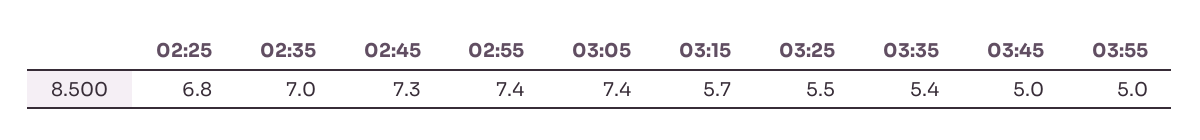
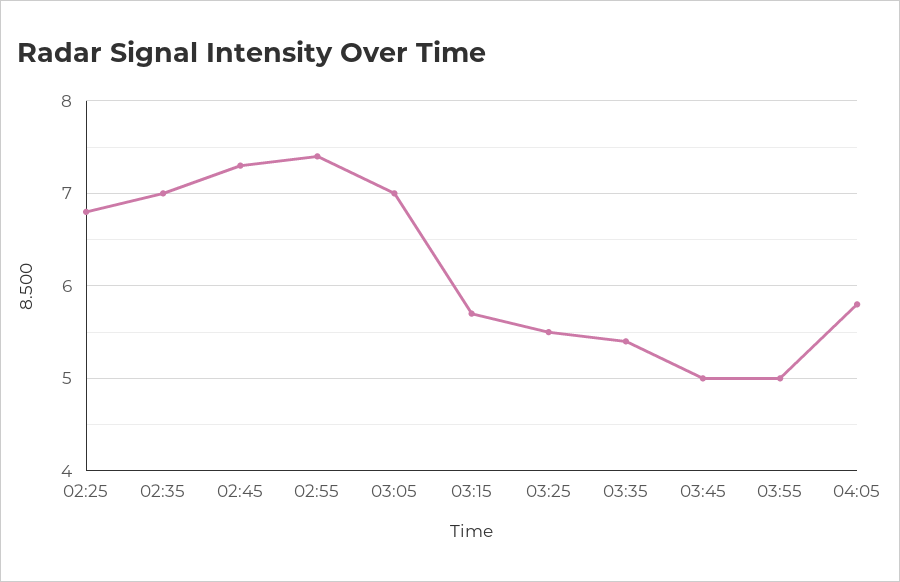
03:05: 7.4 -> 7
04:05: none -> 5.8

